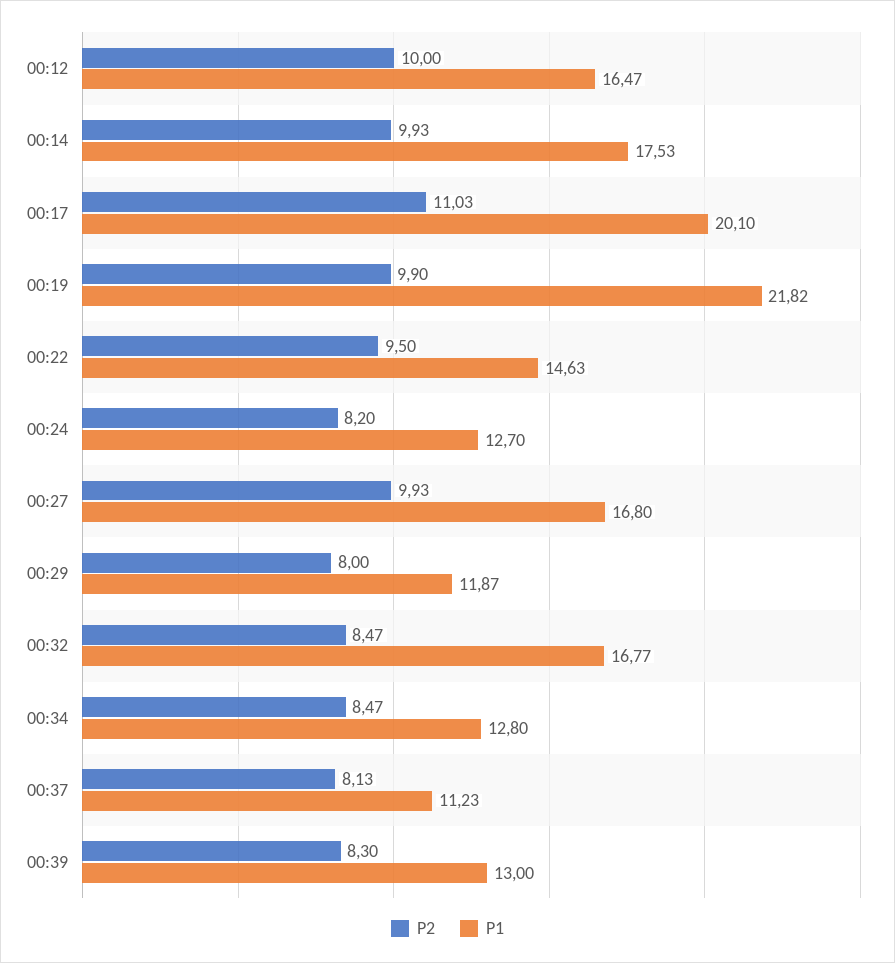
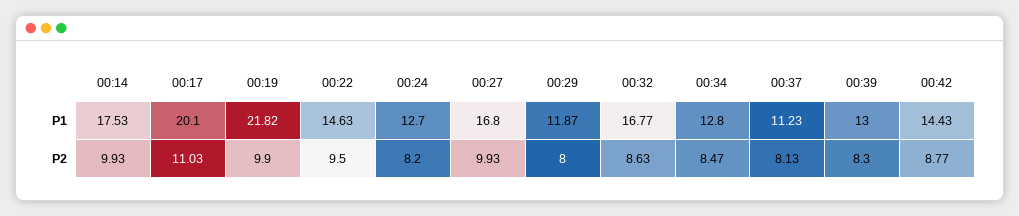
P2, 00:12: 10 -> none
P1, 00:12: 16.47 -> none
P2, 00:32: 8.47 -> 8.63
P1, 00:42: none -> 14.43
P2, 00:42: none -> 8.77

